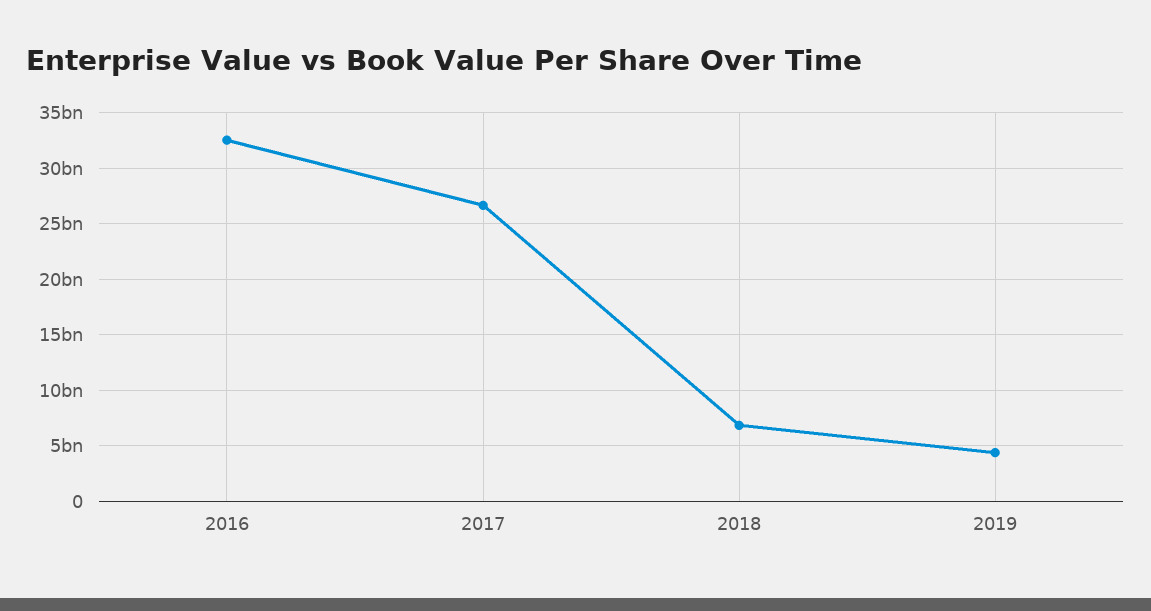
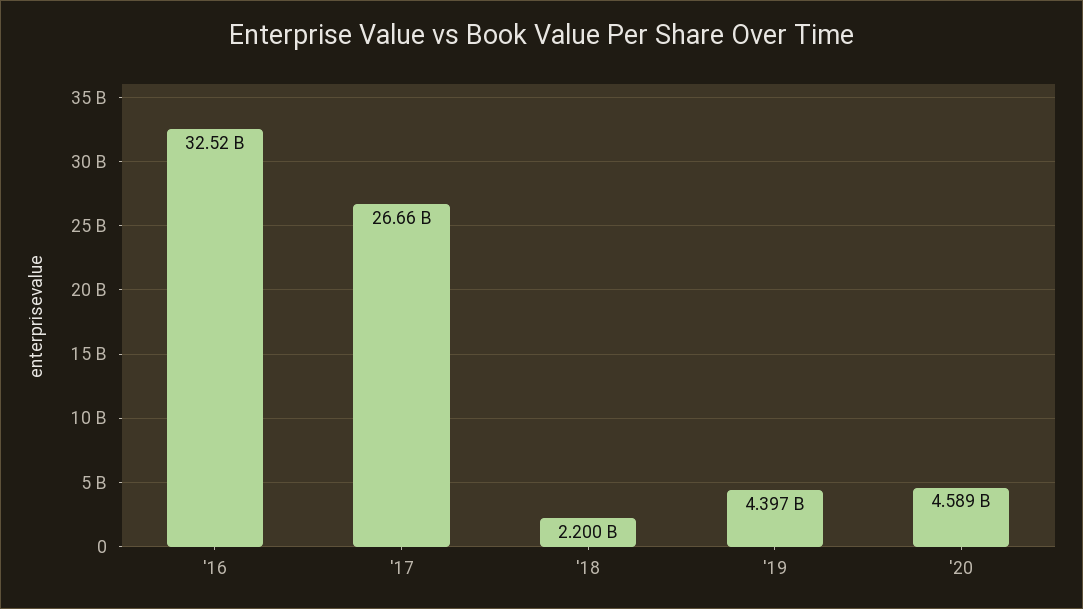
2018: 7000000000 -> 2200000000
'20: none -> 4589000000

